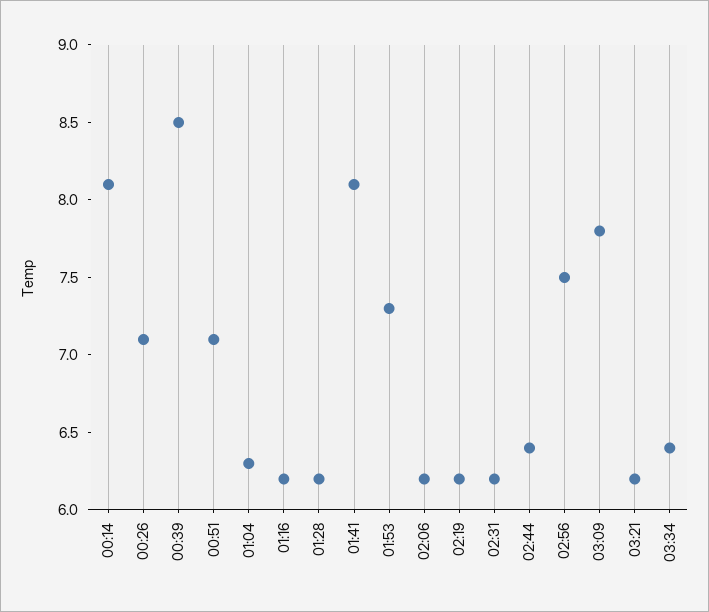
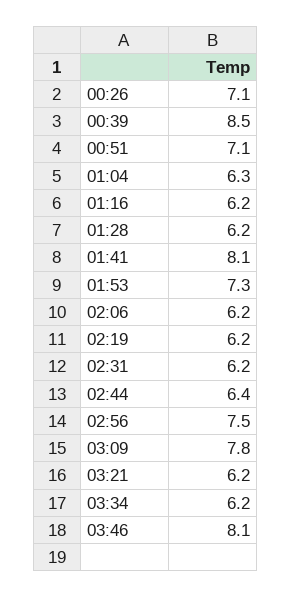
00:14: 8.1 -> none
03:34: 6.4 -> 6.2
03:46: none -> 8.1

